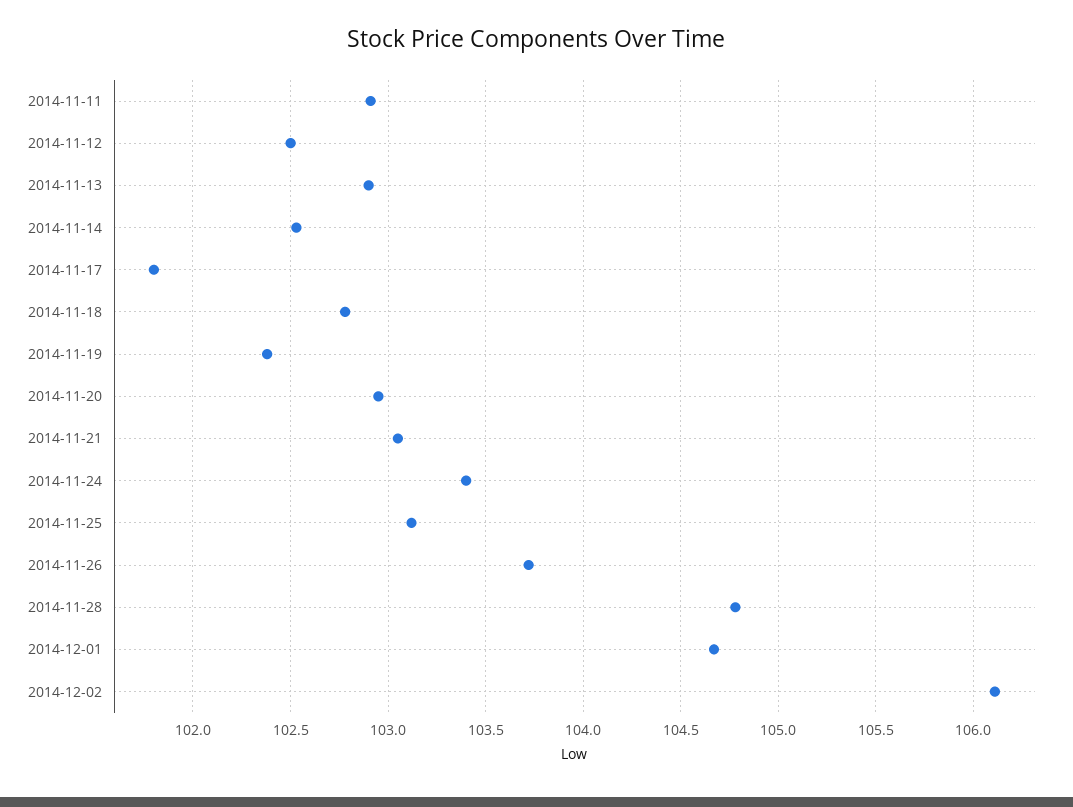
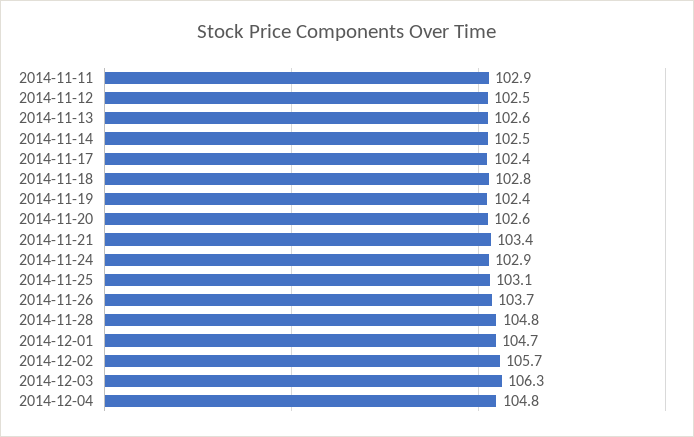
2014-11-13: 102.9 -> 102.6
2014-11-17: 101.8 -> 102.4
2014-11-20: 102.95 -> 102.6
2014-11-21: 103.05 -> 103.4
2014-11-24: 103.4 -> 102.9
2014-12-02: 106.1 -> 105.7
2014-12-03: none -> 106.3
2014-12-04: none -> 104.8

